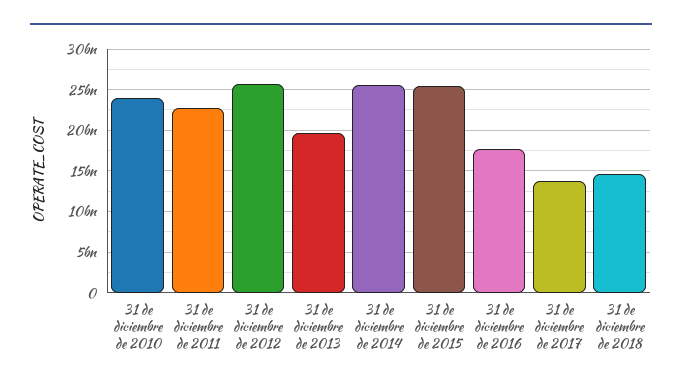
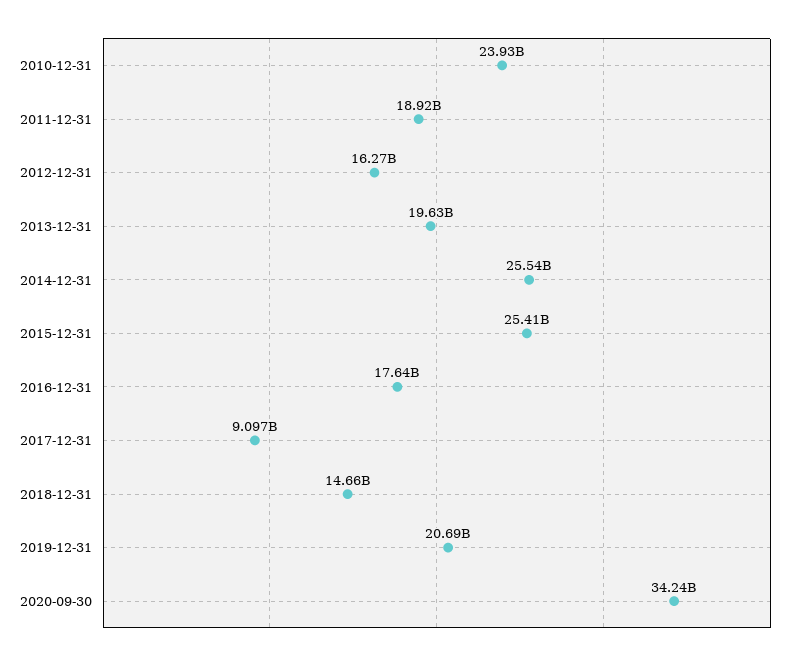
31 de diciembre de 2011: 23000000000 -> 18920000000
31 de diciembre de 2012: 26000000000 -> 16270000000
31 de diciembre de 2017: 14000000000 -> 9097000000
2019-12-31: none -> 20690000000
2020-09-30: none -> 34240000000

